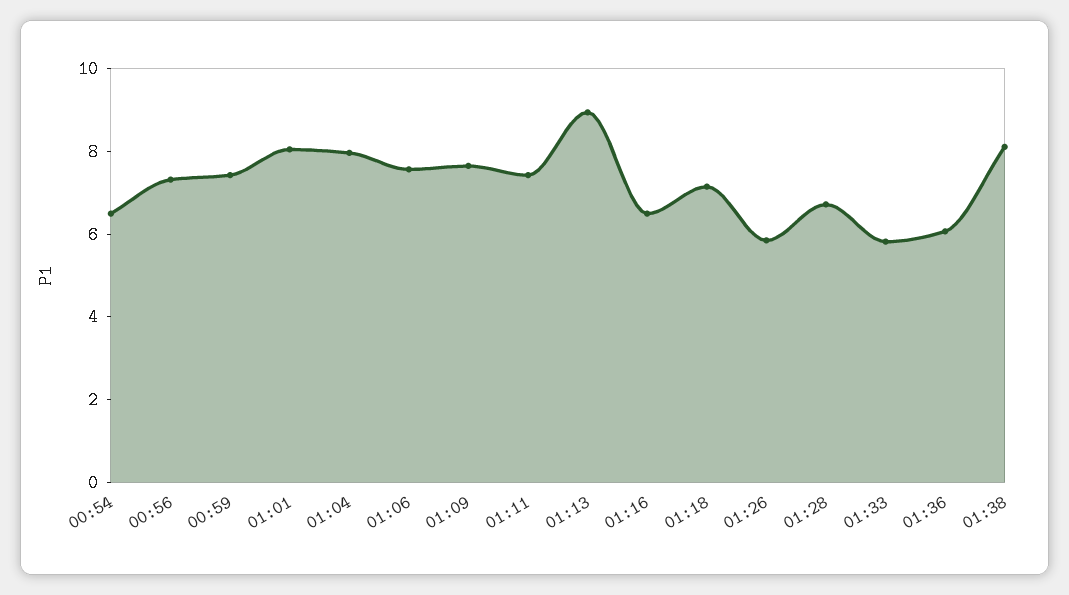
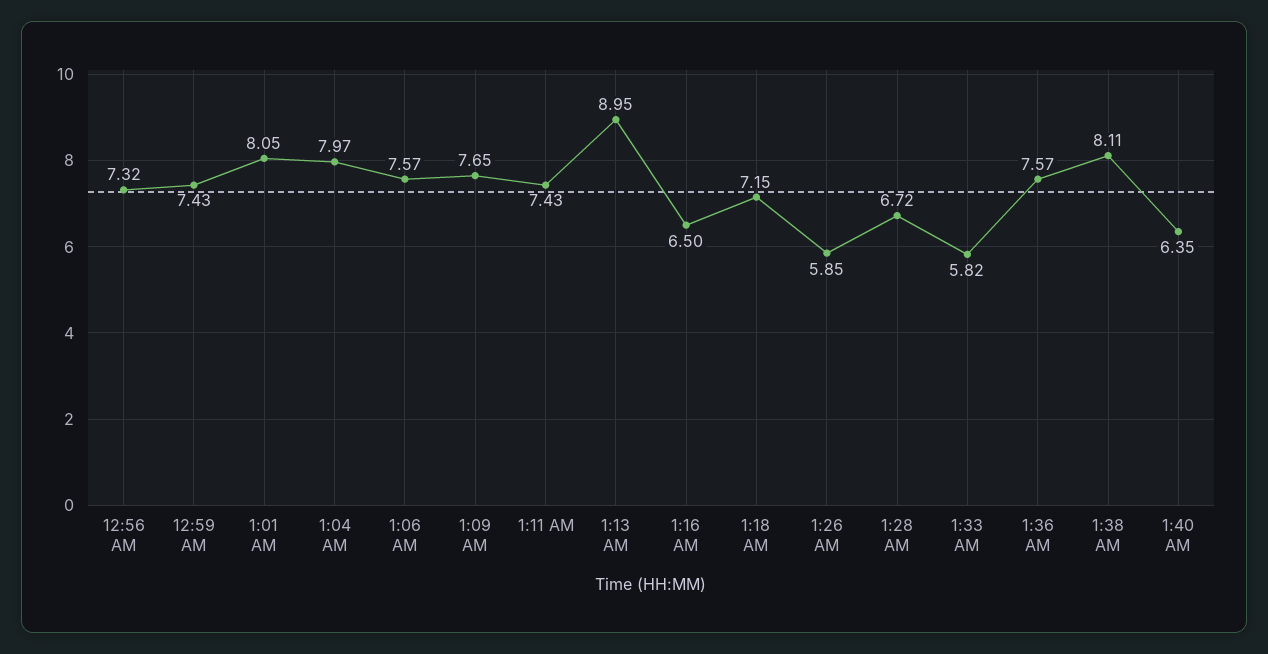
00:54: 6.5 -> none
01:36: 6 -> 7.57
1:40 AM: none -> 6.35

